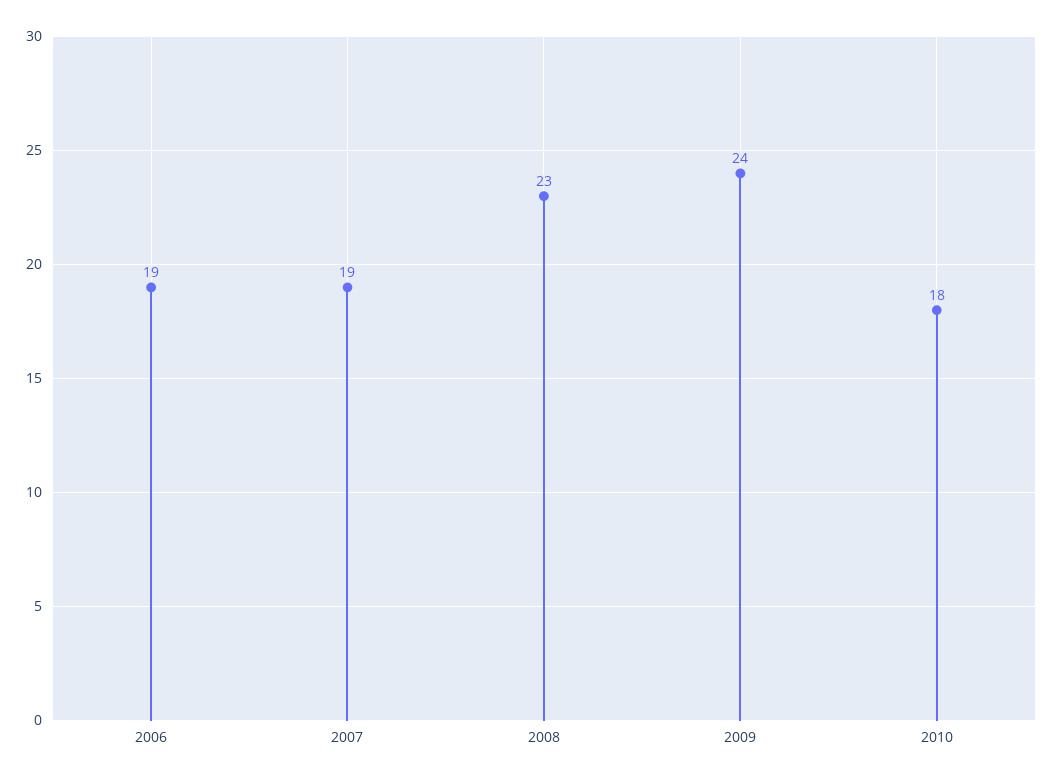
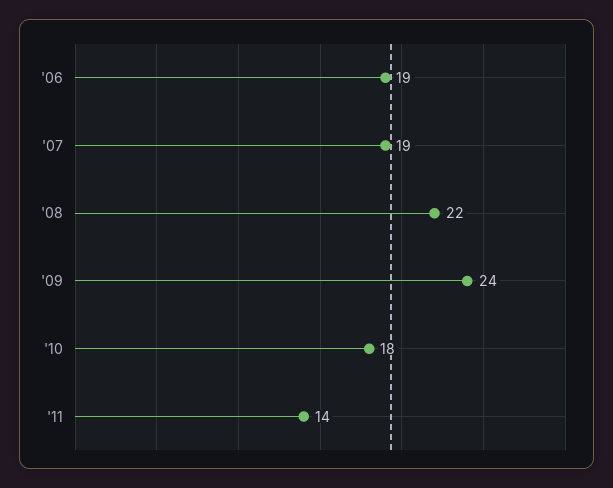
2008: 23 -> 22
'11: none -> 14

